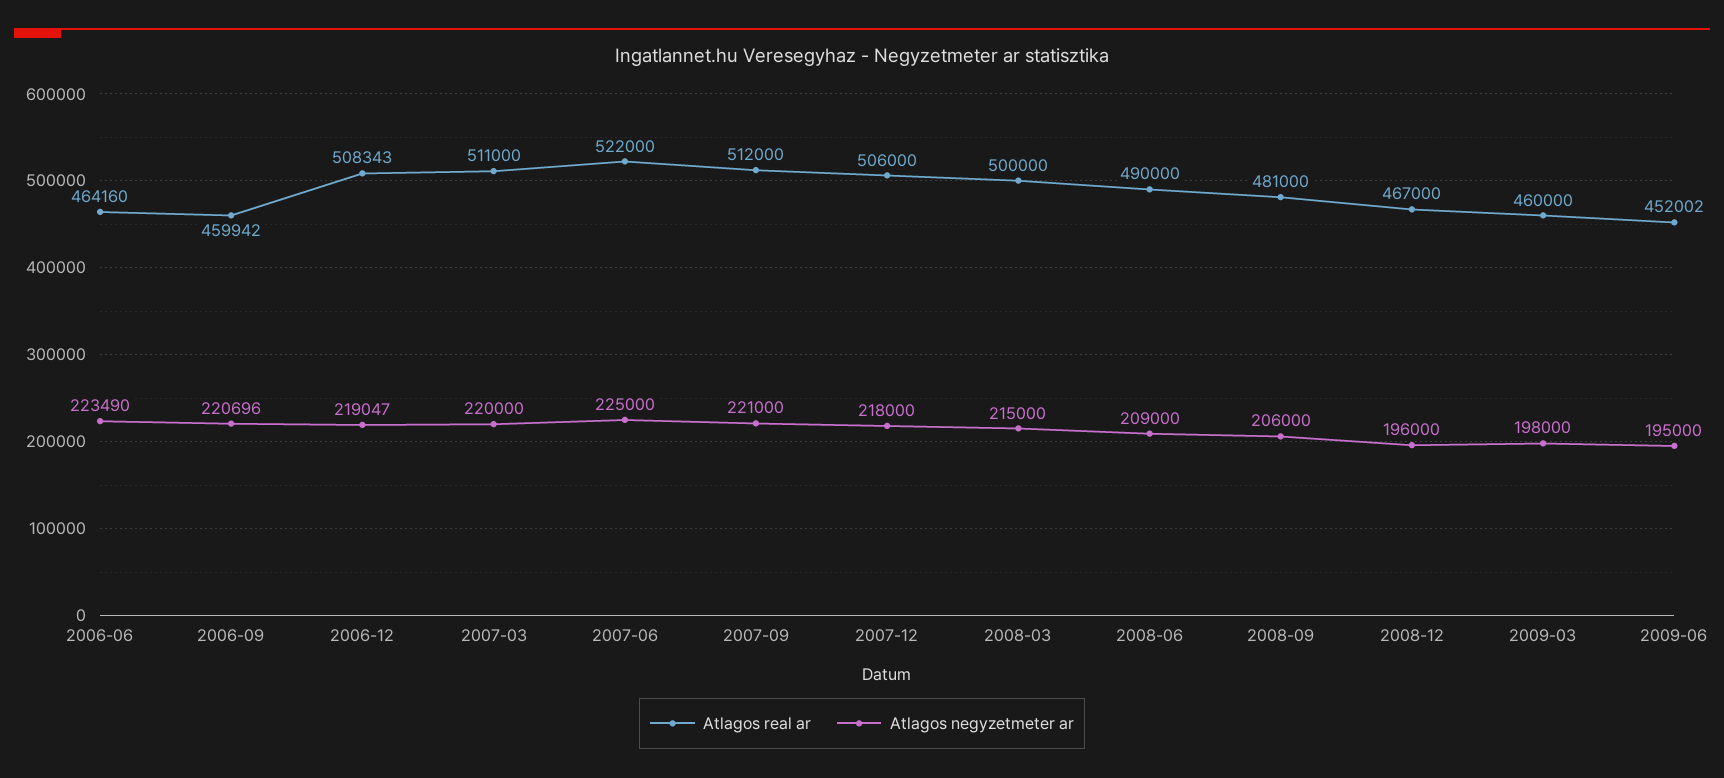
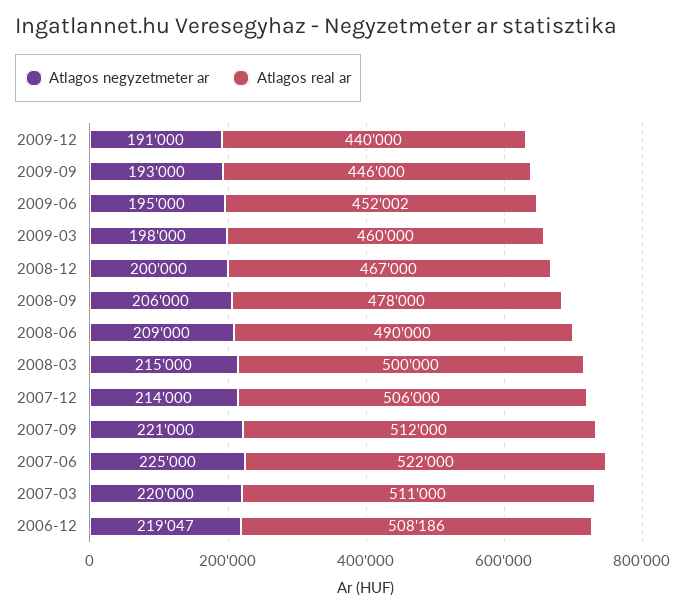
Atlagos real ar, 2006-06: 464160 -> none
Atlagos negyzetmeter ar, 2006-06: 223490 -> none
Atlagos real ar, 2006-09: 459942 -> none
Atlagos negyzetmeter ar, 2006-09: 220696 -> none
Atlagos real ar, 2006-12: 508343 -> 508186
Atlagos negyzetmeter ar, 2007-12: 218000 -> 214000
Atlagos real ar, 2008-09: 481000 -> 478000
Atlagos negyzetmeter ar, 2008-12: 196000 -> 200000
Atlagos negyzetmeter ar, 2009-12: none -> 191000
Atlagos real ar, 2009-12: none -> 440000
Atlagos negyzetmeter ar, 2009-09: none -> 193000
Atlagos real ar, 2009-09: none -> 446000

